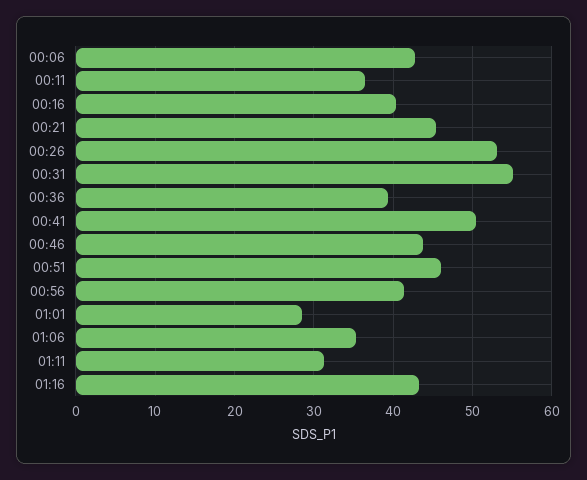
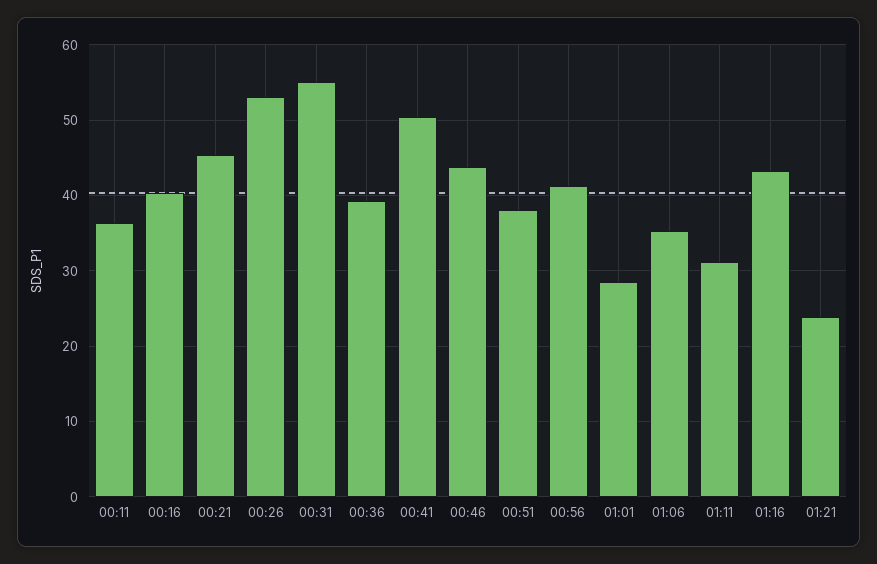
00:06: 43 -> none
00:51: 46 -> 38
01:21: none -> 24

